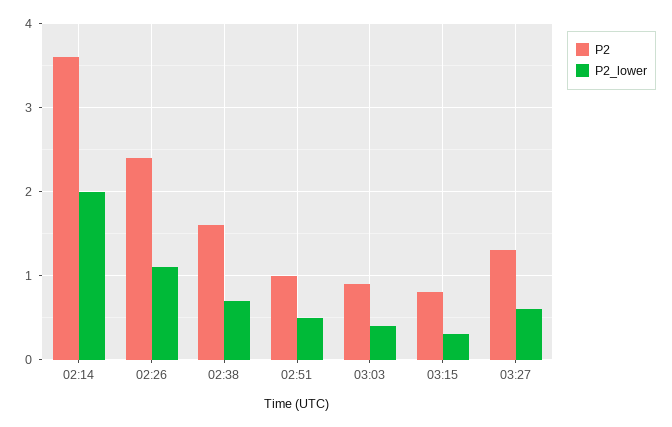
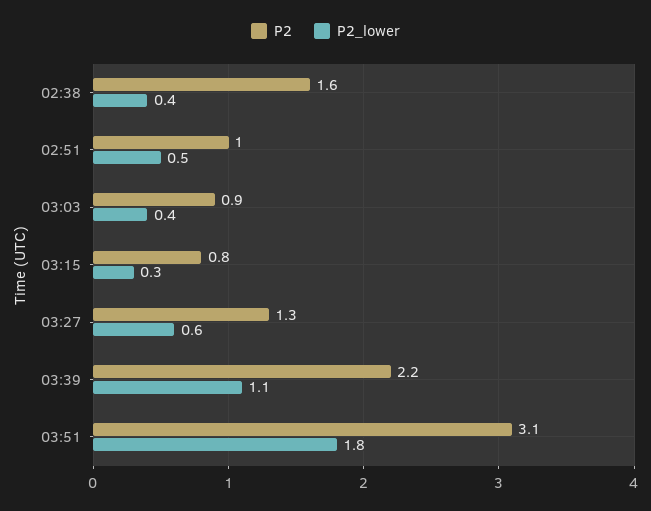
P2, 02:14: 3.6 -> none
P2_lower, 02:14: 2 -> none
P2, 02:26: 2.4 -> none
P2_lower, 02:26: 1.1 -> none
P2_lower, 02:38: 0.7 -> 0.4
P2, 03:39: none -> 2.2
P2_lower, 03:39: none -> 1.1
P2, 03:51: none -> 3.1
P2_lower, 03:51: none -> 1.8

